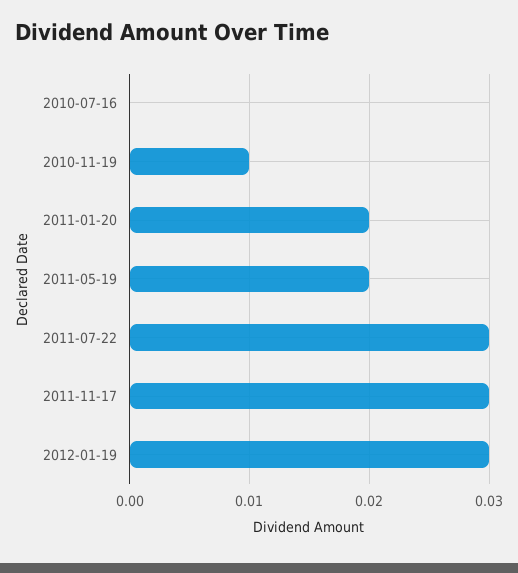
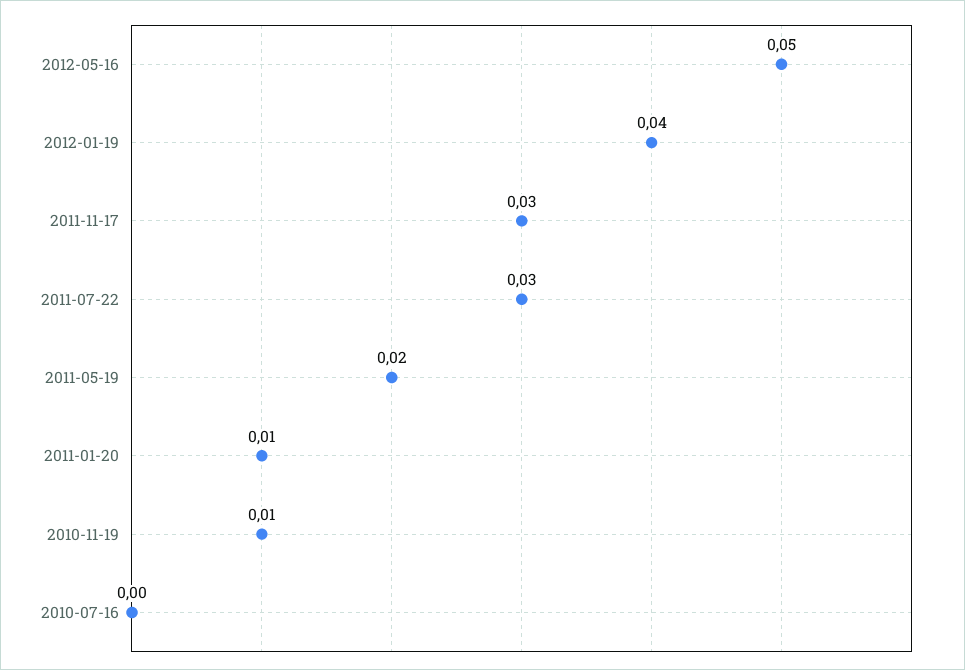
2011-01-20: 0.02 -> 0.01
2012-01-19: 0.03 -> 0.04
2012-05-16: none -> 0.05

